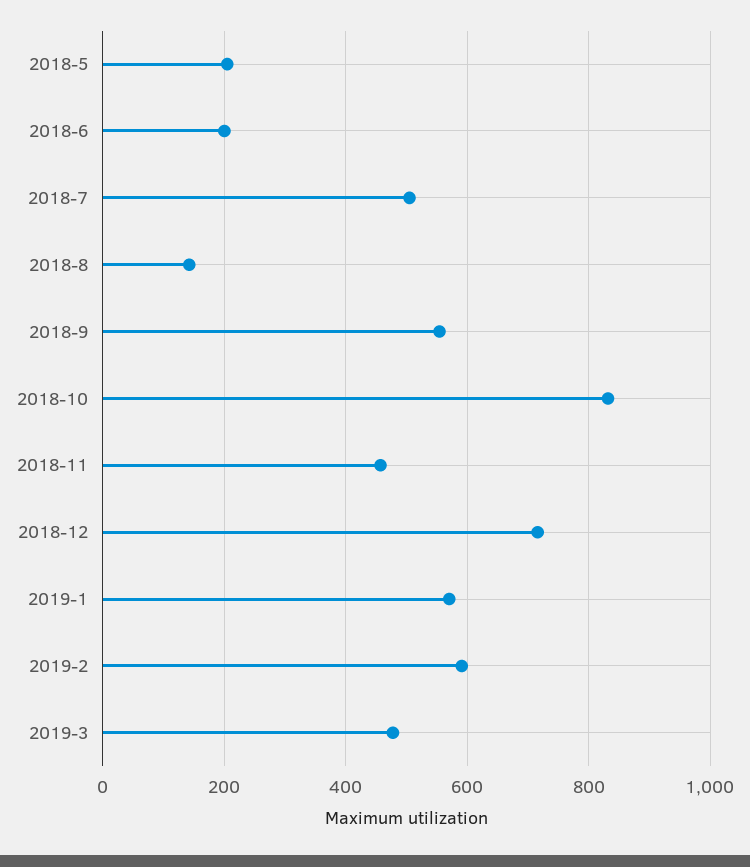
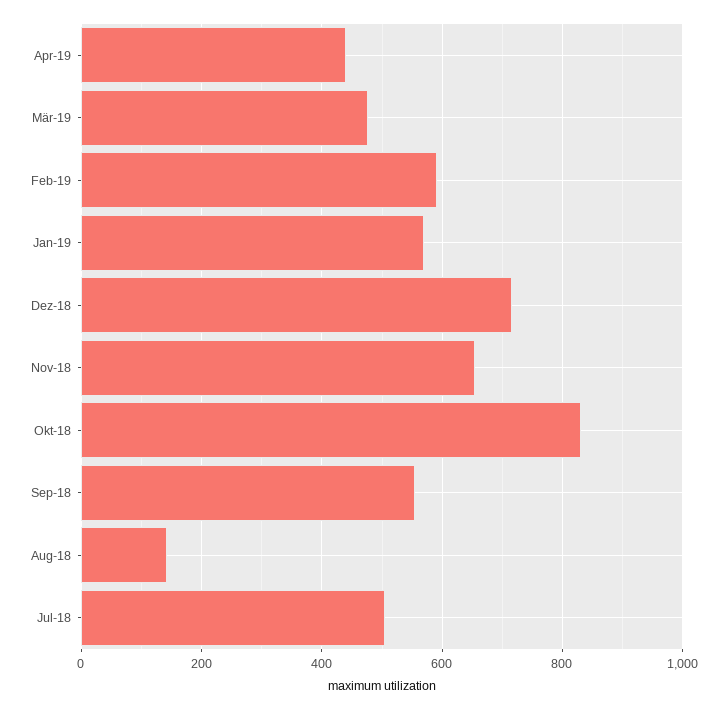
2018-5: 200 -> none
2018-6: 200 -> none
2018-11: 460 -> 660
Apr-19: none -> 440

